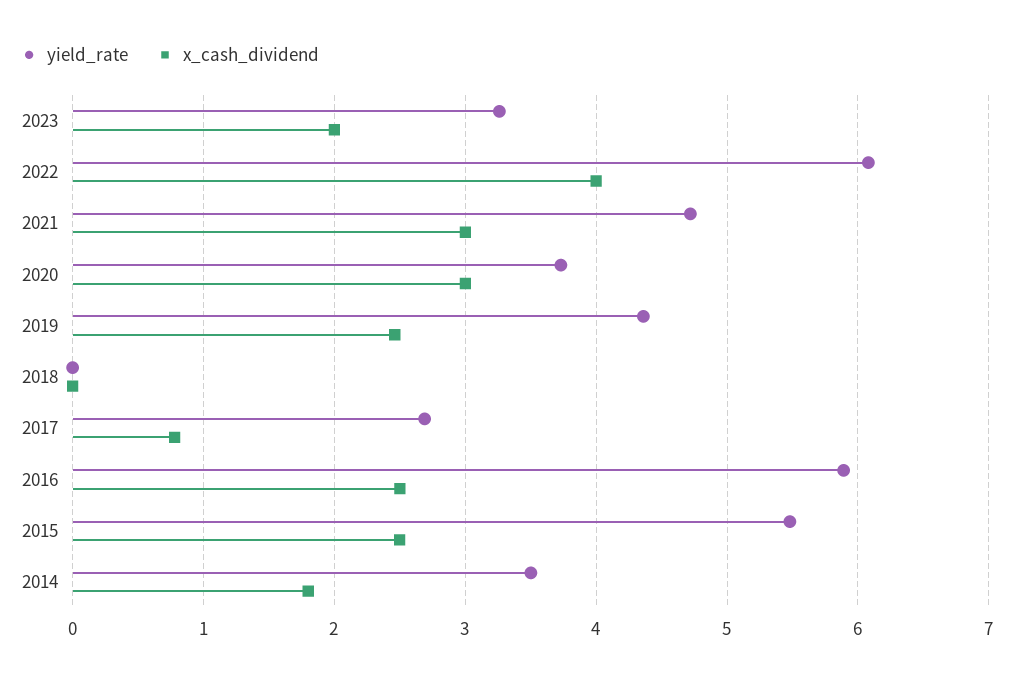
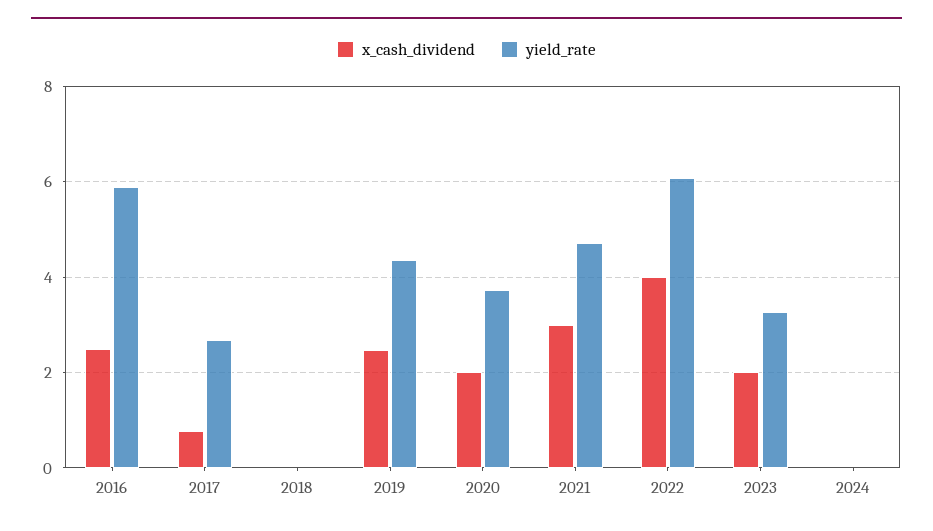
x_cash_dividend, 2020: 3 -> 2
yield_rate, 2015: 5.5 -> none
x_cash_dividend, 2015: 2.5 -> none
yield_rate, 2014: 3.5 -> none
x_cash_dividend, 2014: 1.8 -> none
x_cash_dividend, 2024: none -> 0
yield_rate, 2024: none -> 0

